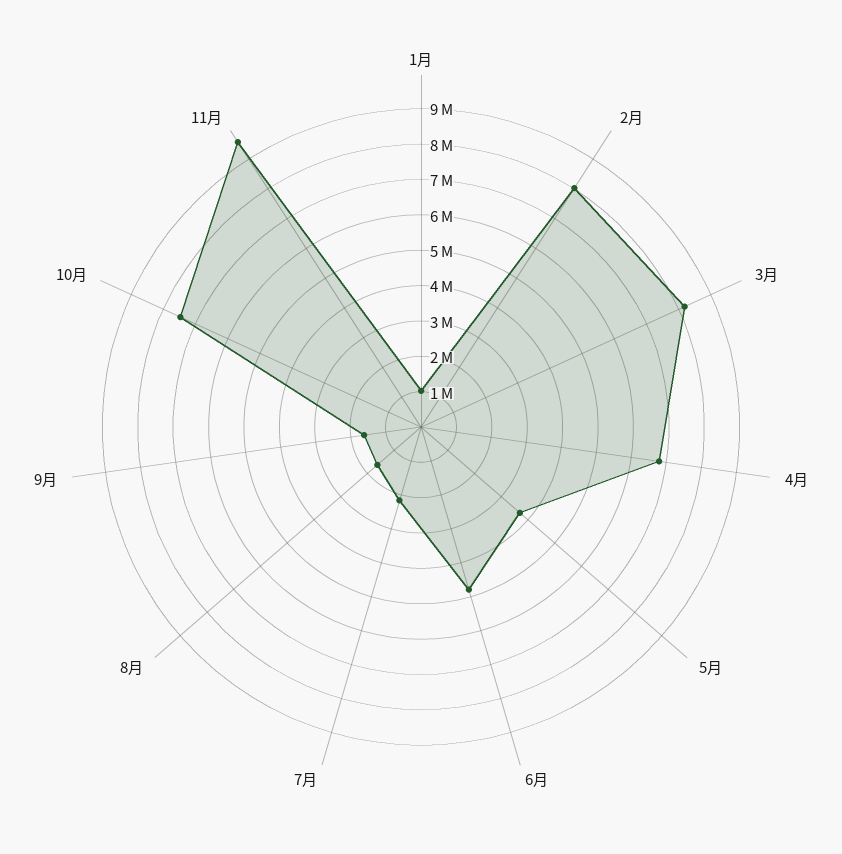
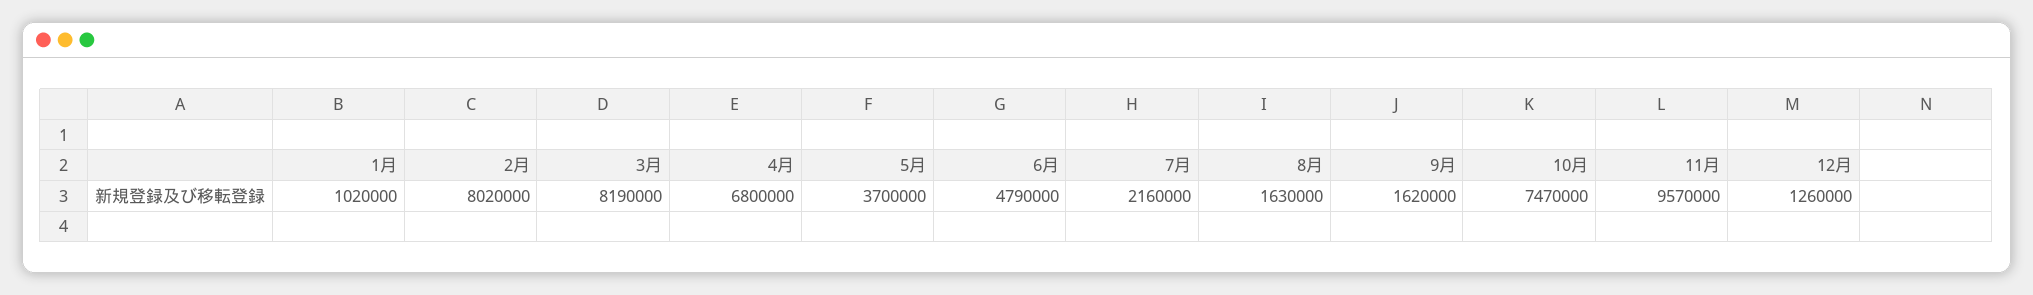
12月: none -> 1260000

